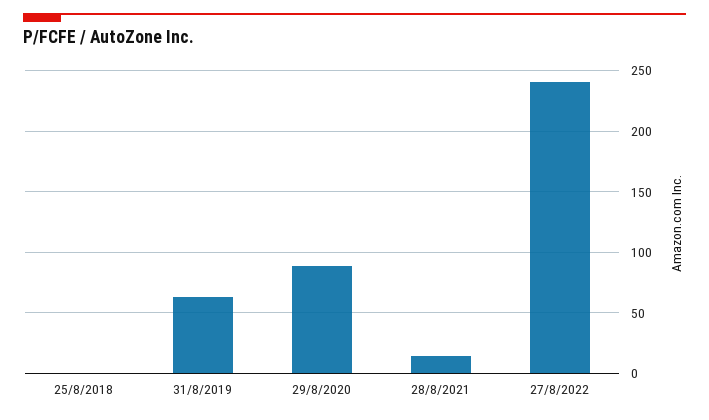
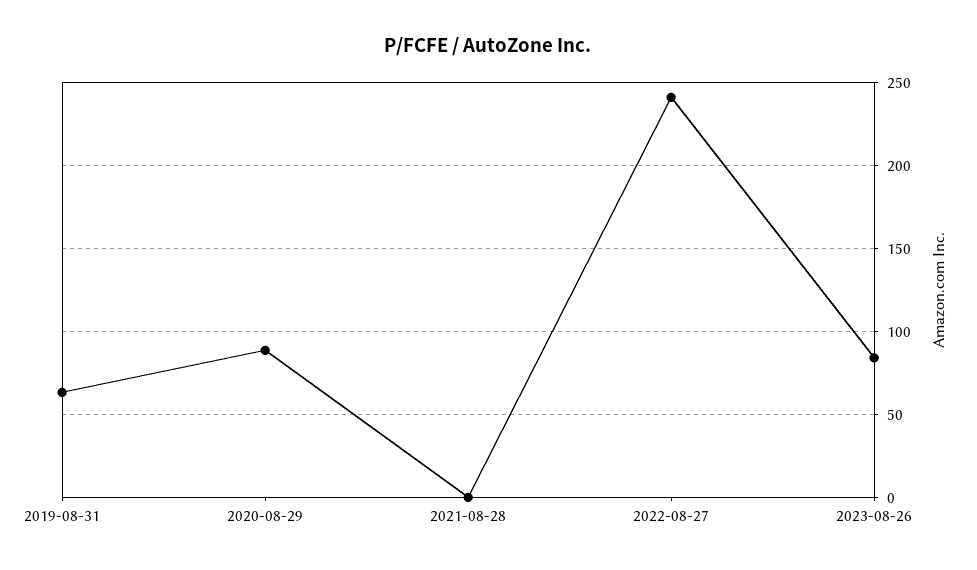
25/8/2018: 0 -> none
28/8/2021: 15 -> 0
2023-08-26: none -> 85

